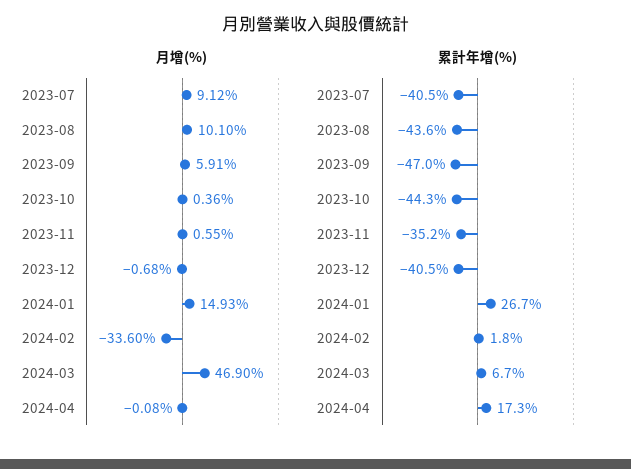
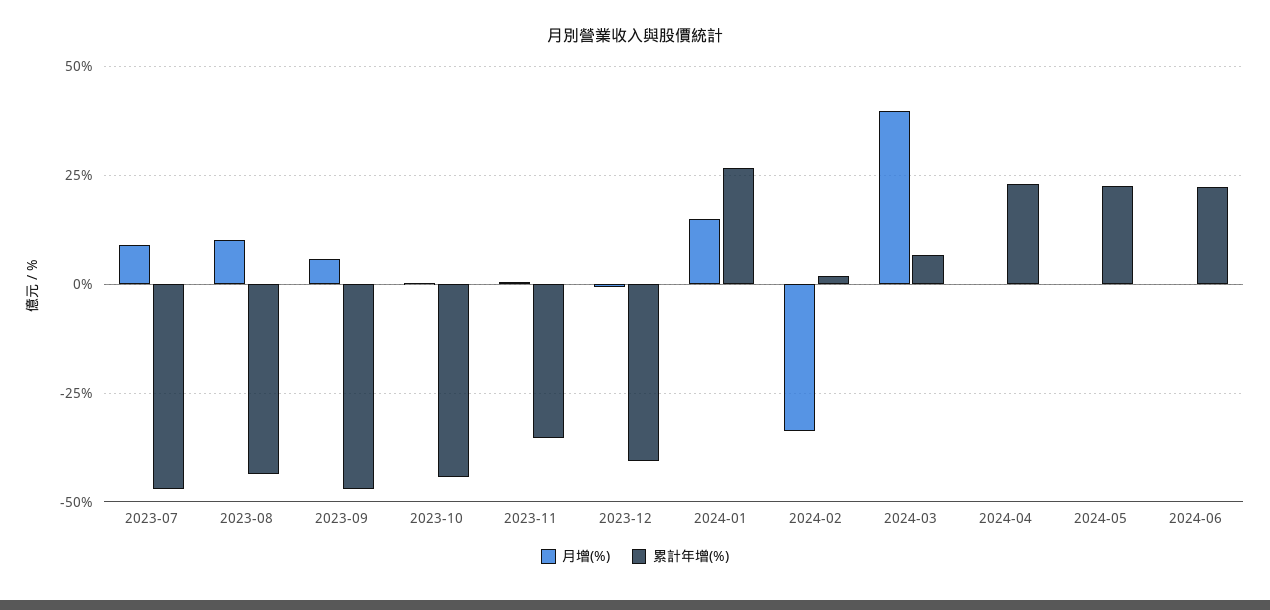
月增(%), 2024-03: 46.9 -> 40
累計年增(%), 2023-07: -40.5 -> -47.5
累計年增(%), 2024-04: 17.3 -> 22.5
月增(%), 2024-05: none -> 0
累計年增(%), 2024-05: none -> 22.5
月增(%), 2024-06: none -> 0
累計年增(%), 2024-06: none -> 22.5

